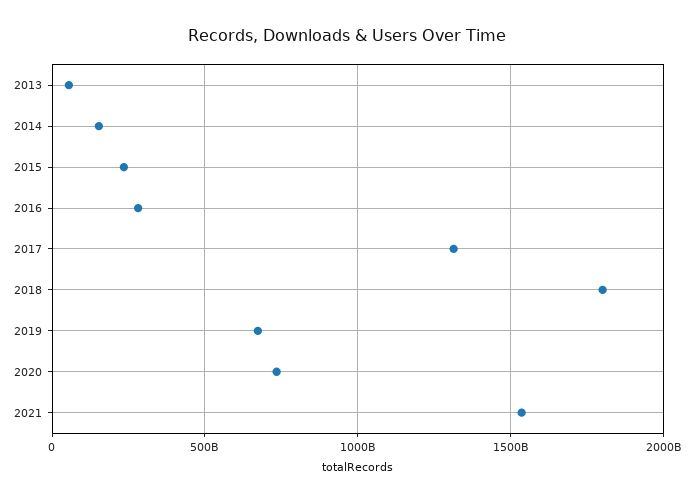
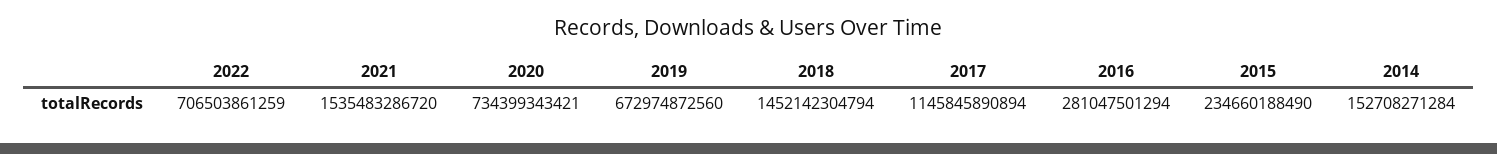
2013: 50000000000 -> none
2017: 1300000000000 -> 1145845890894
2018: 1800000000000 -> 1452142304794
2022: none -> 706503861259

